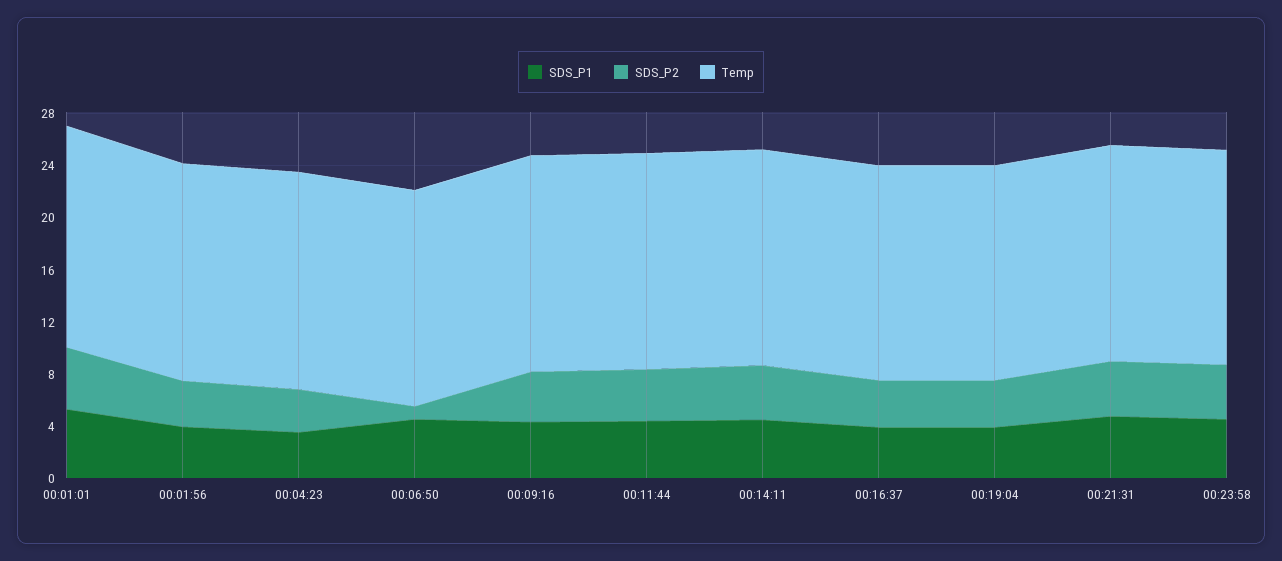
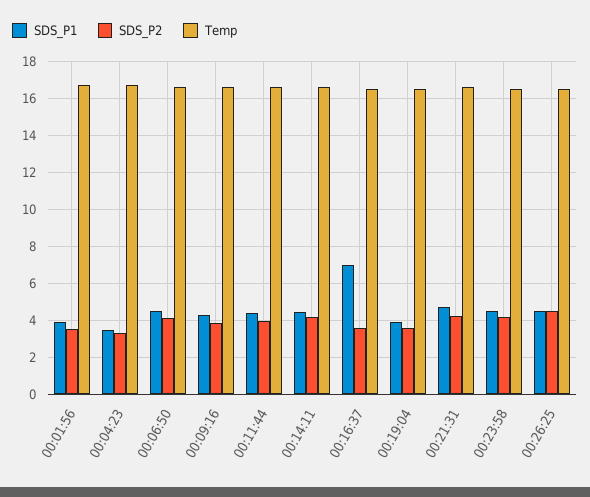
SDS_P1, 00:01:01: 5 -> none
SDS_P2, 00:01:01: 5 -> none
Temp, 00:01:01: 17 -> none
SDS_P2, 00:06:50: 1 -> 4
SDS_P1, 00:16:37: 4 -> 7
SDS_P1, 00:26:25: none -> 4.5
SDS_P2, 00:26:25: none -> 4.5
Temp, 00:26:25: none -> 16.5

